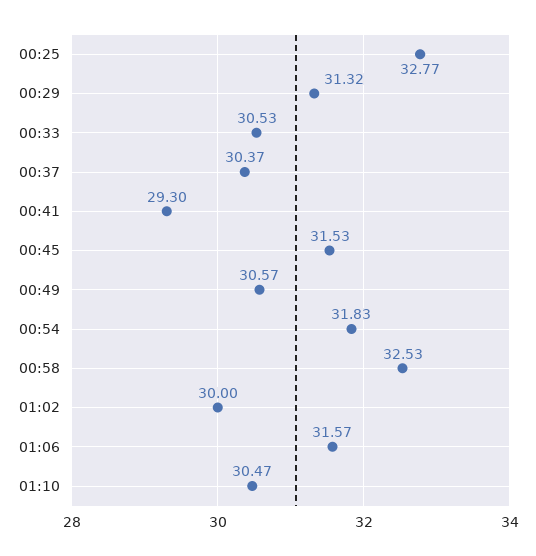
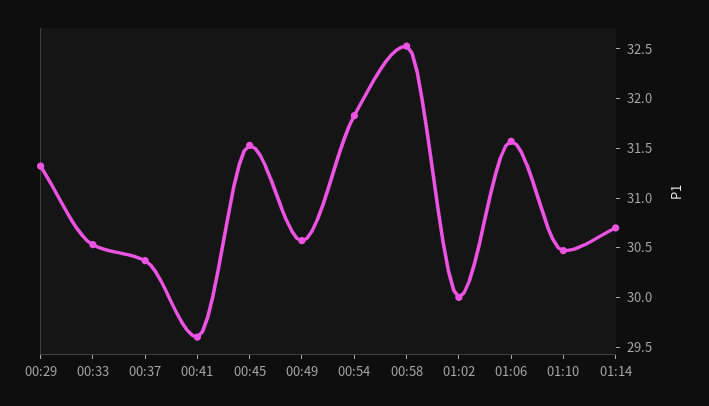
00:25: 32.77 -> none
00:41: 29.3 -> 29.6
01:14: none -> 30.7

